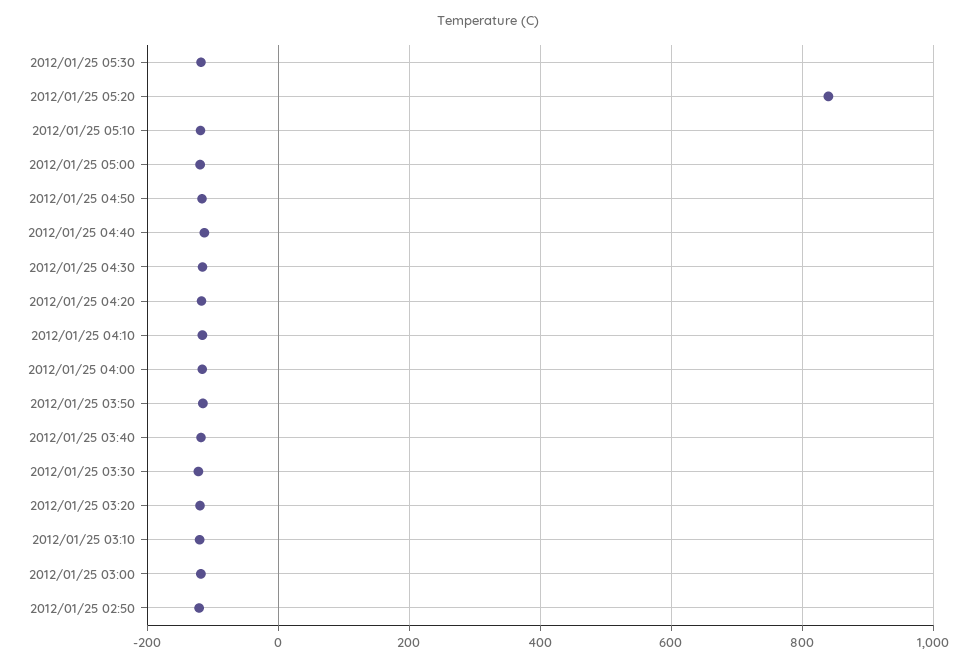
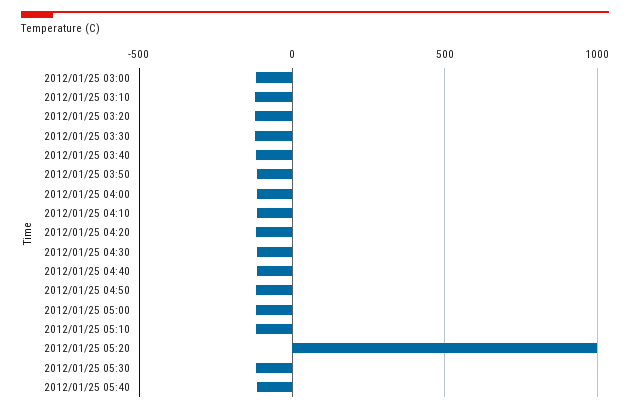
2012/01/25 05:20: 840 -> 1000
2012/01/25 02:50: -120 -> none
2012/01/25 05:40: none -> -100

